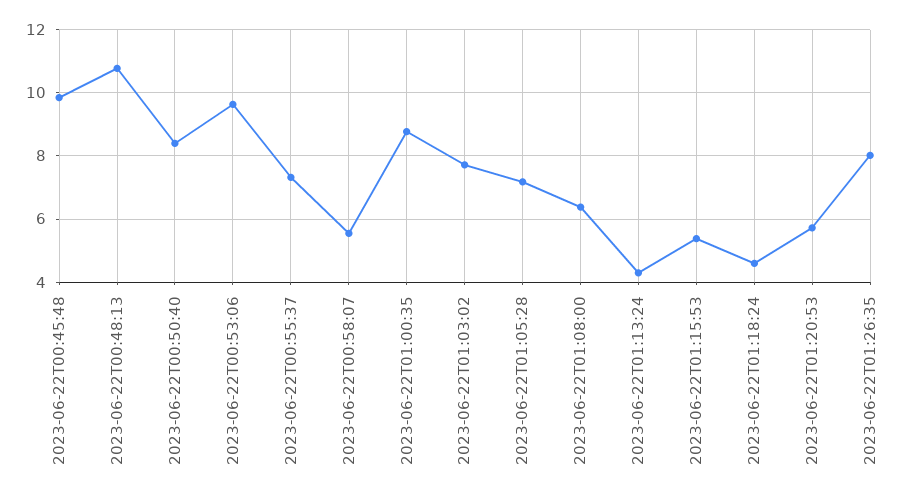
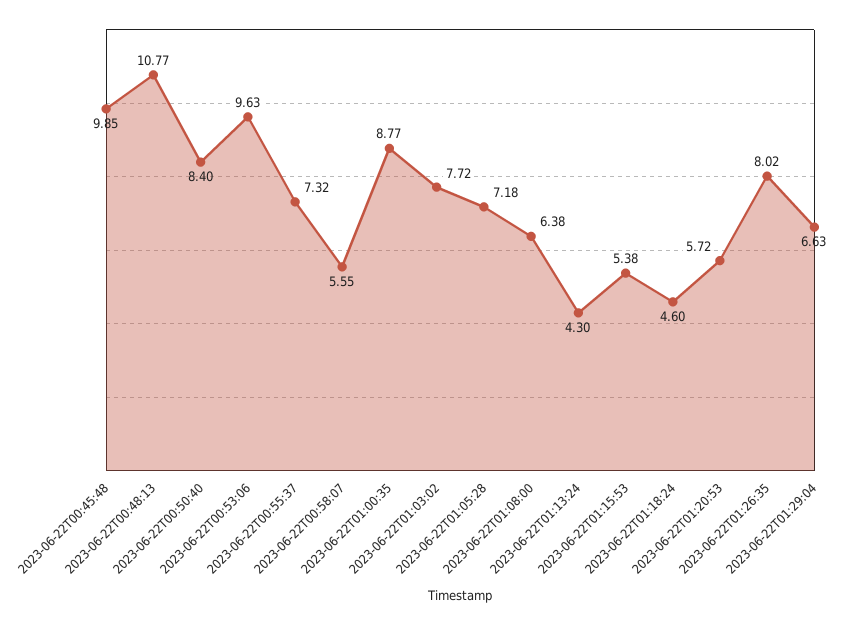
2023-06-22T01:29:04: none -> 6.63

